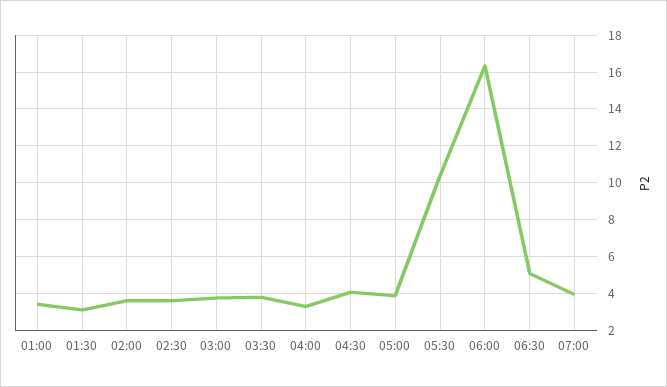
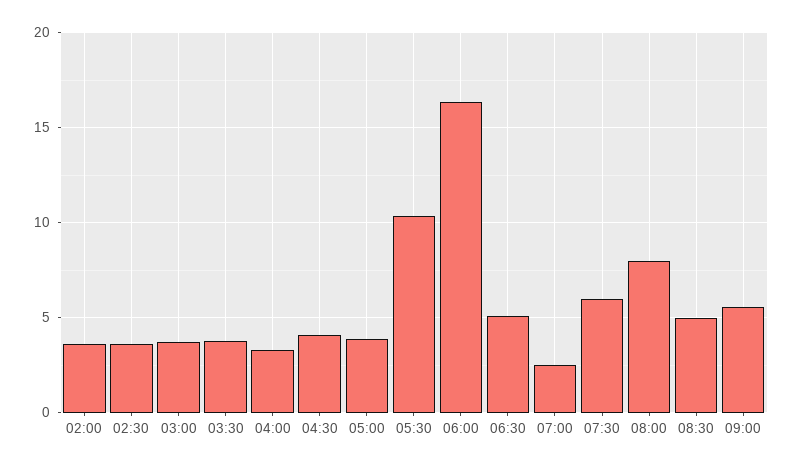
01:00: 3.5 -> none
01:30: 3 -> none
07:00: 4 -> 2.5
07:30: none -> 6
08:00: none -> 8
08:30: none -> 5
09:00: none -> 5.5

